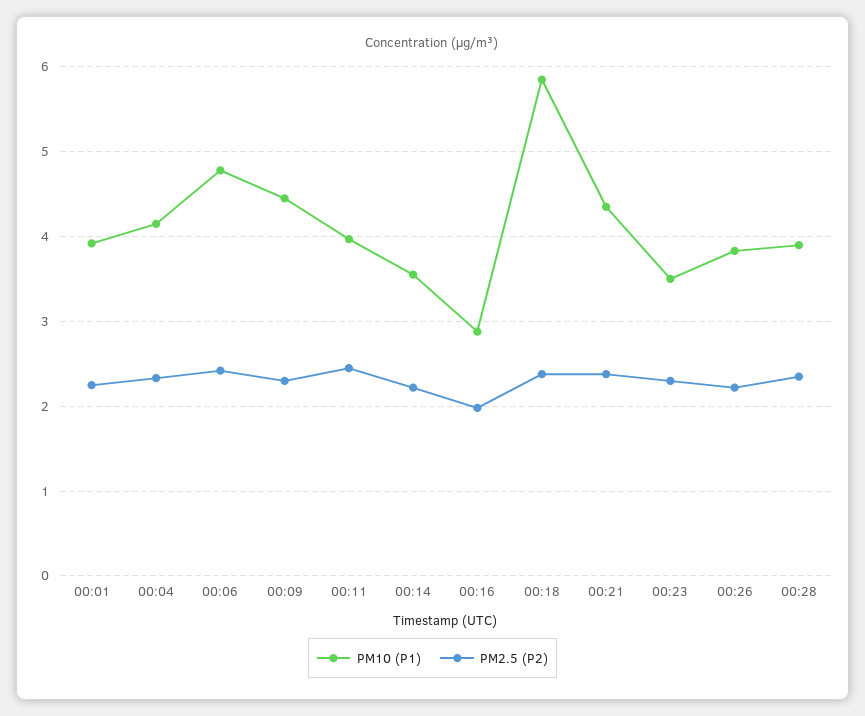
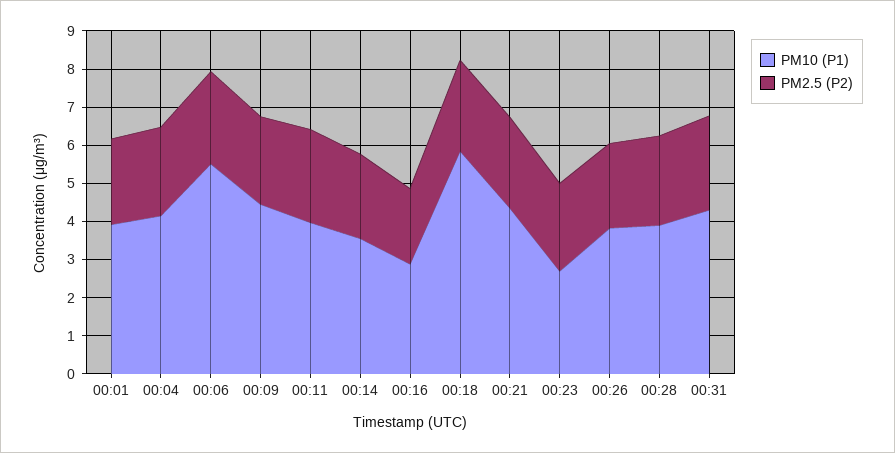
PM10 (P1), 00:06: 4.8 -> 5.5
PM10 (P1), 00:23: 3.5 -> 2.75
PM10 (P1), 00:31: none -> 4.25
PM2.5 (P2), 00:31: none -> 2.5

